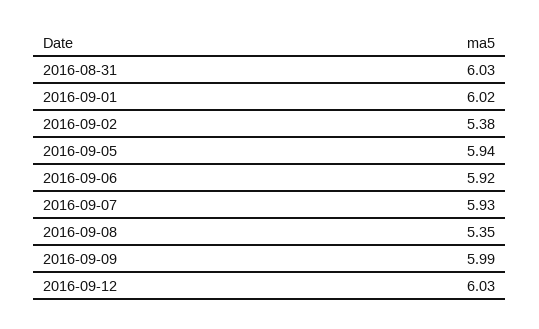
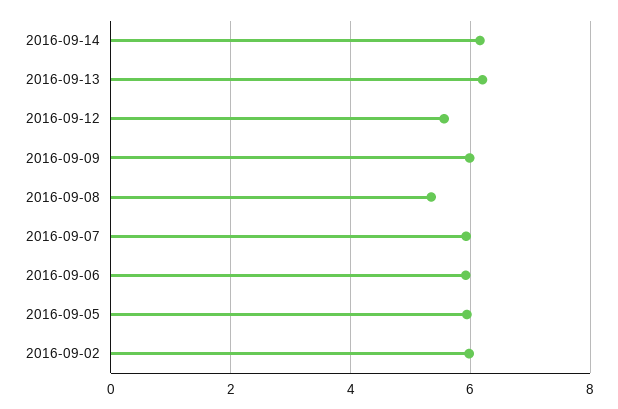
2016-08-31: 6.03 -> none
2016-09-01: 6.02 -> none
2016-09-02: 5.38 -> 6
2016-09-12: 6.03 -> 5.6
2016-09-14: none -> 6.2
2016-09-13: none -> 6.2

